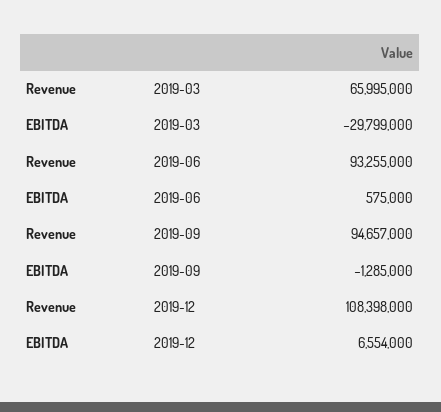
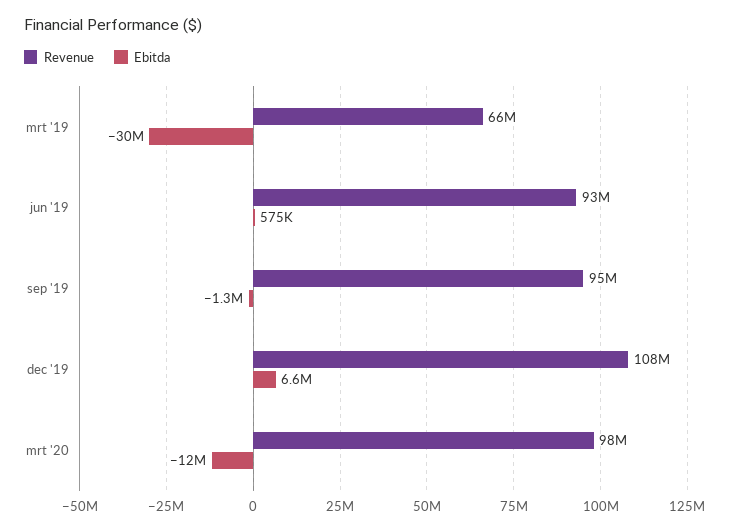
Revenue, mrt '20: none -> 98000000
EBITDA, mrt '20: none -> -12000000

